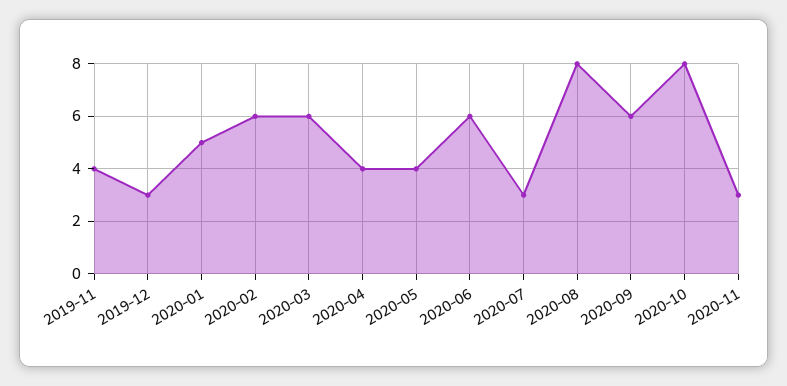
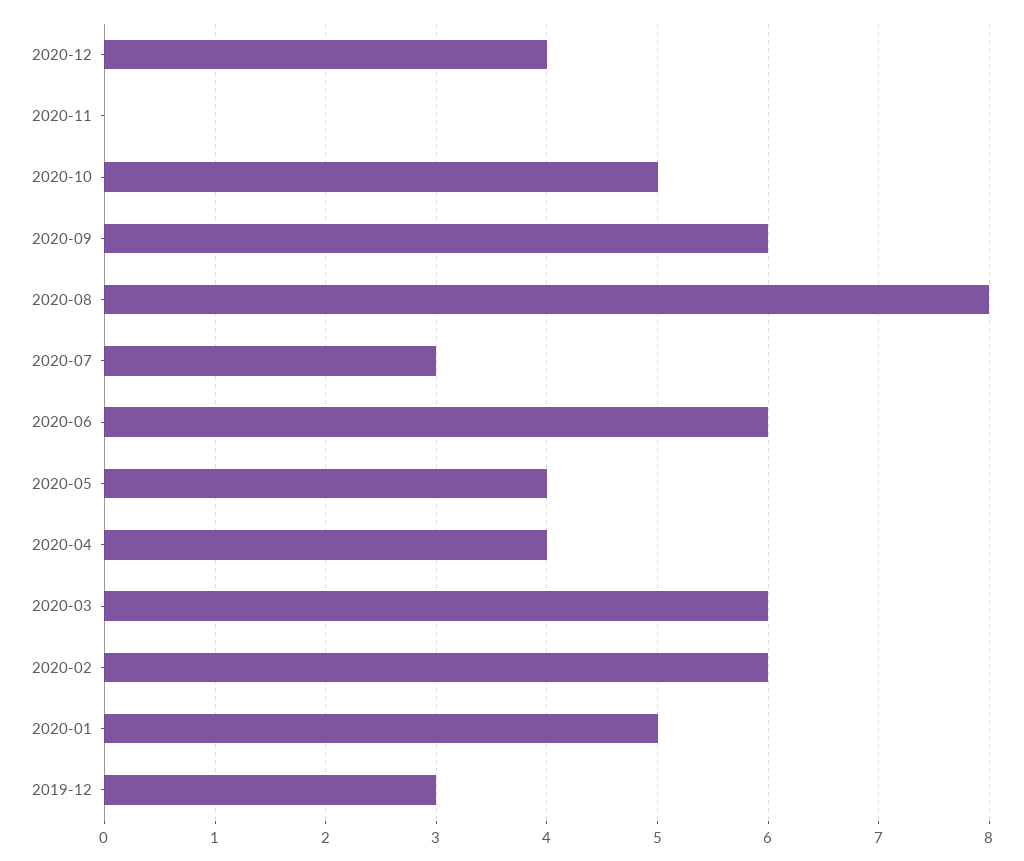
2019-11: 4 -> none
2020-10: 8 -> 5
2020-11: 3 -> 0
2020-12: none -> 4

